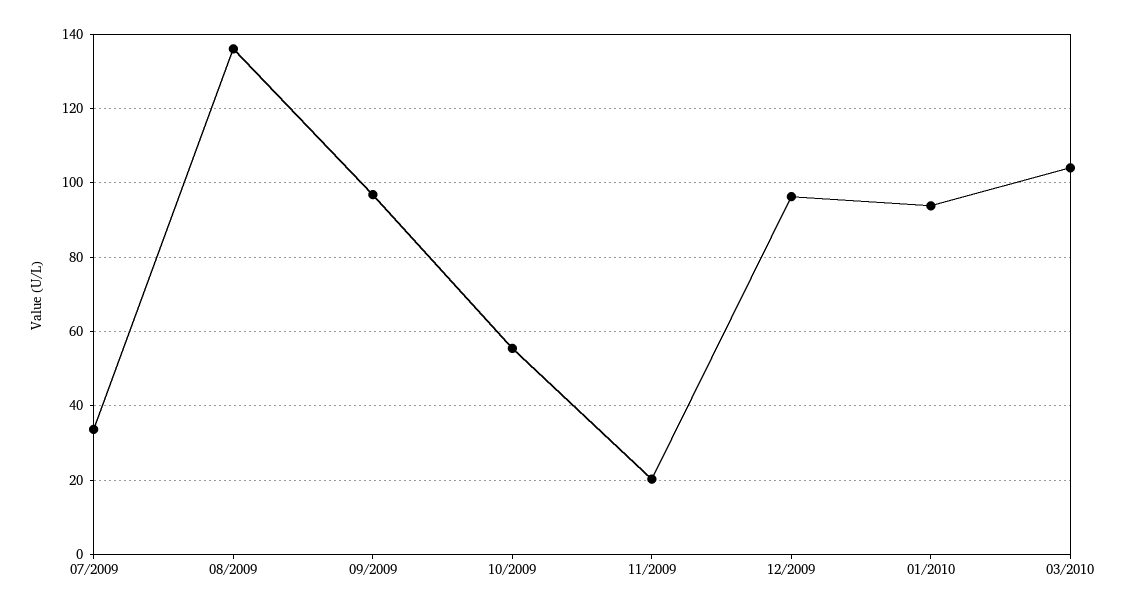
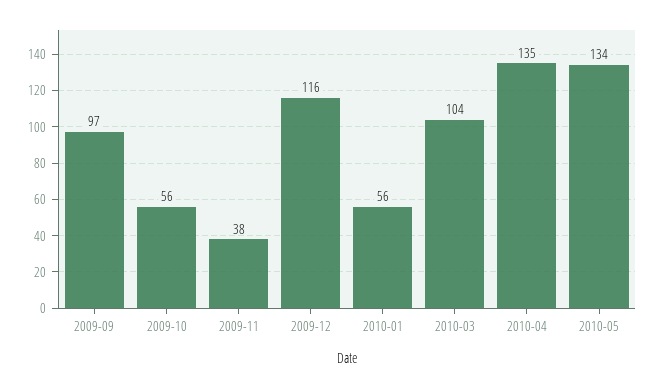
07/2009: 34 -> none
08/2009: 136 -> none
11/2009: 20 -> 38
12/2009: 96 -> 116
01/2010: 94 -> 56
2010-04: none -> 135
2010-05: none -> 134

